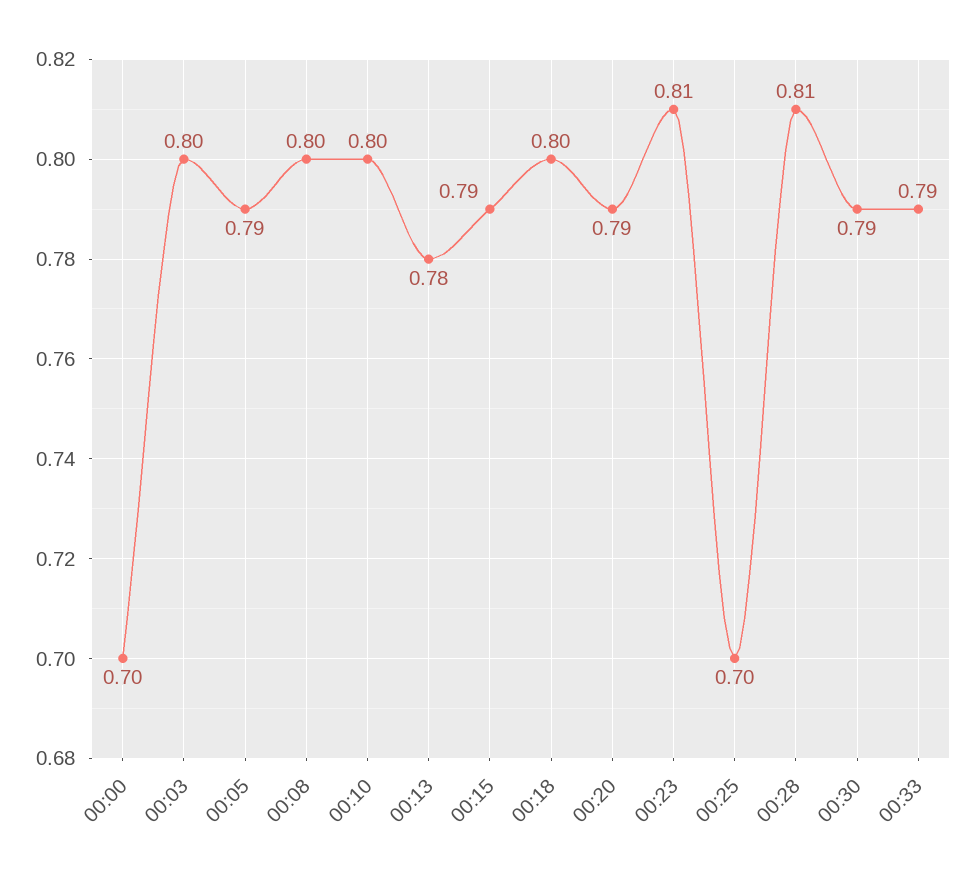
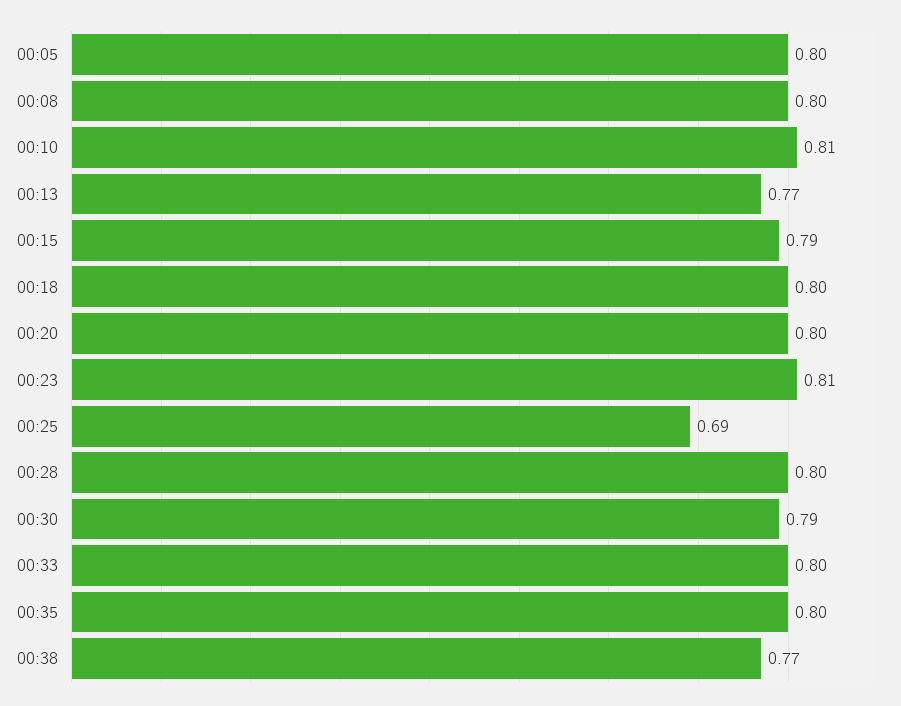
00:00: 0.7 -> none
00:03: 0.8 -> none
00:05: 0.79 -> 0.8
00:10: 0.8 -> 0.81
00:13: 0.78 -> 0.77
00:20: 0.79 -> 0.8
00:25: 0.7 -> 0.69
00:28: 0.81 -> 0.8
00:33: 0.79 -> 0.8
00:35: none -> 0.8
00:38: none -> 0.77

